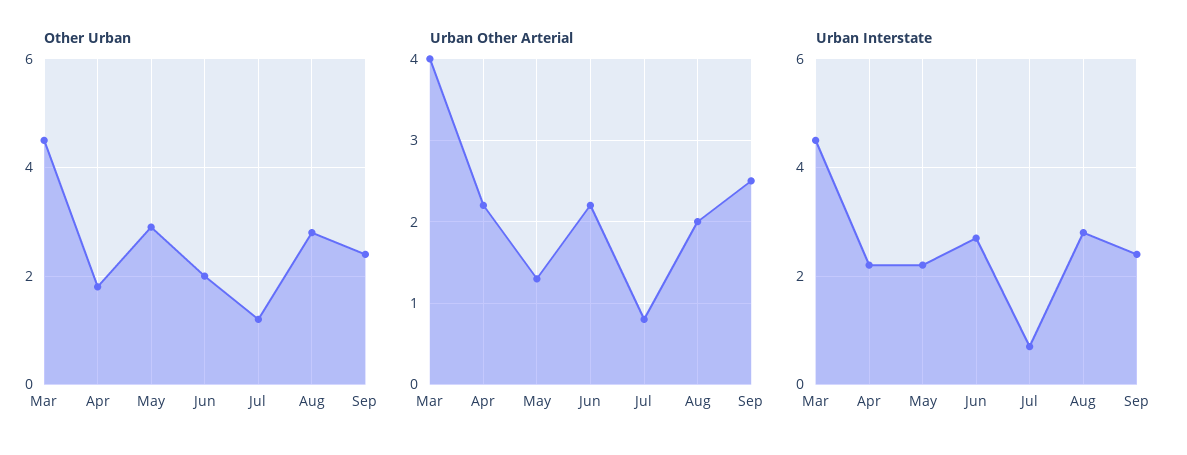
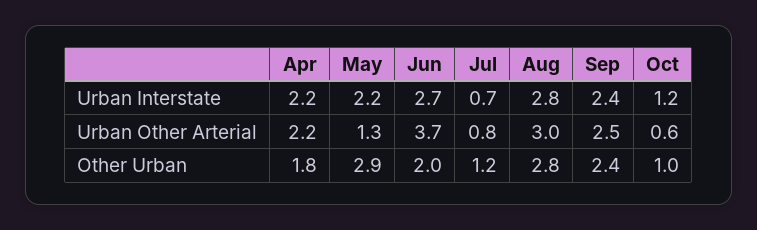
Other Urban, Mar: 4.5 -> none
Urban Other Arterial, Mar: 4 -> none
Urban Other Arterial, Jun: 2.2 -> 3.7
Urban Other Arterial, Aug: 2 -> 3
Urban Interstate, Mar: 4.5 -> none
Urban Interstate, Oct: none -> 1.2
Urban Other Arterial, Oct: none -> 0.6
Other Urban, Oct: none -> 1

